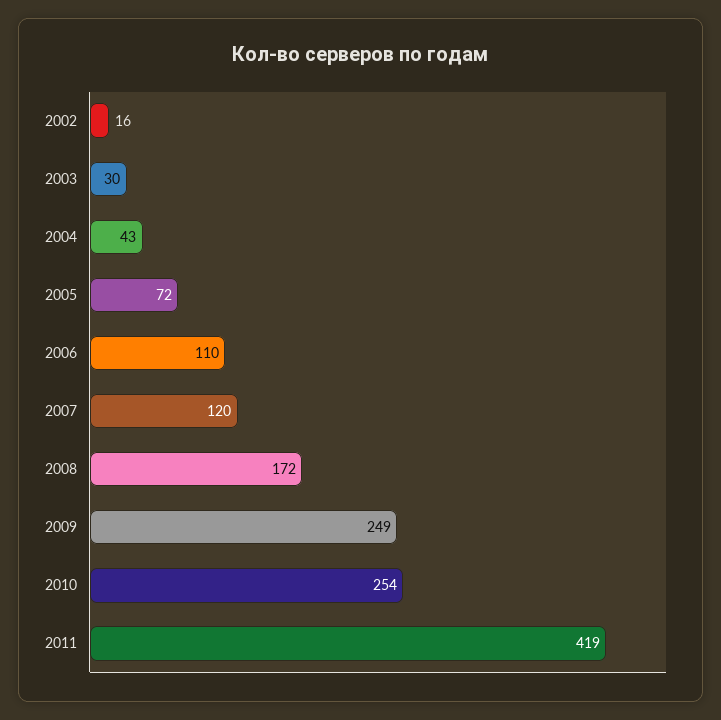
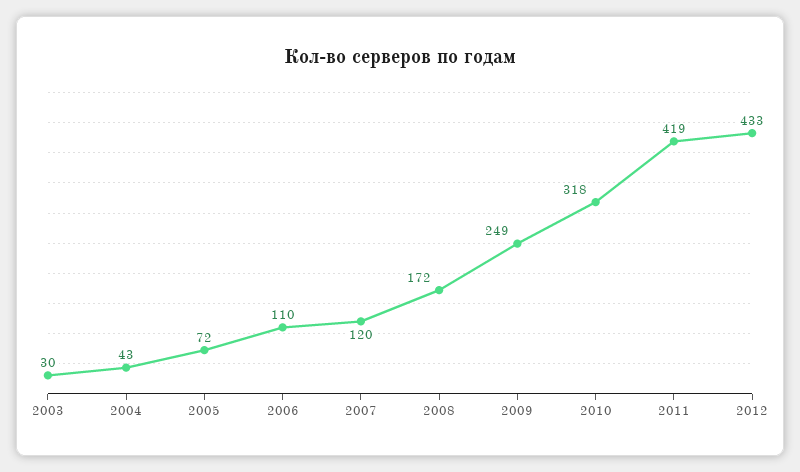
2002: 16 -> none
2010: 254 -> 318
2012: none -> 433

